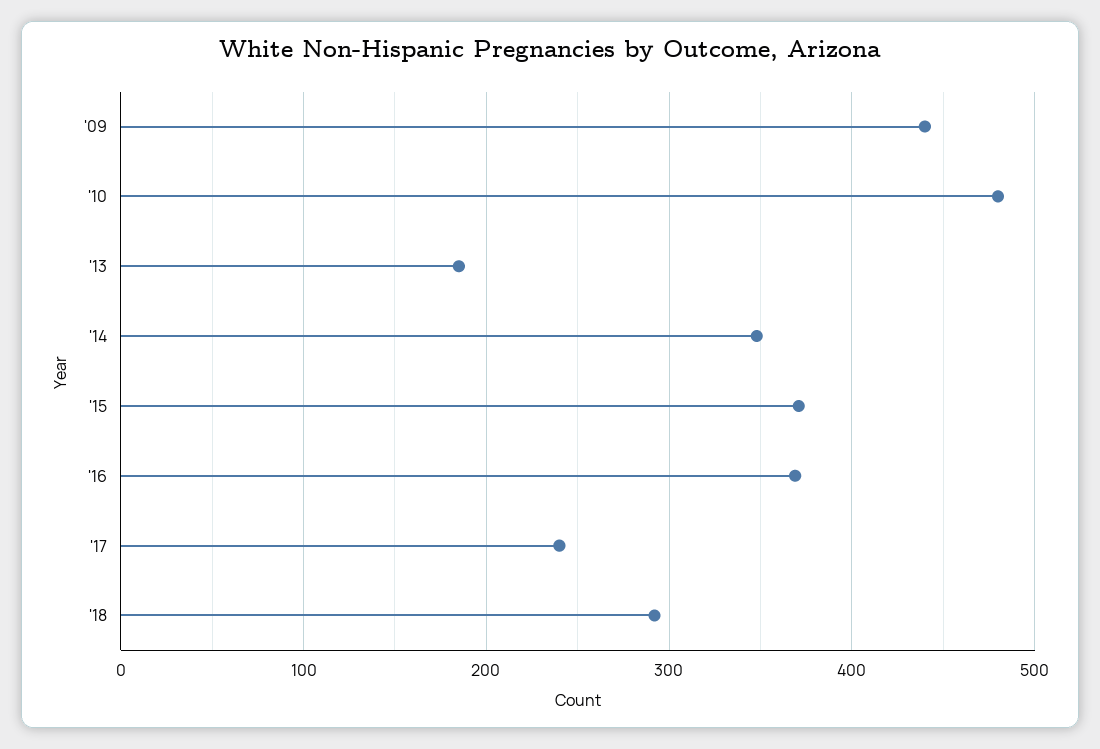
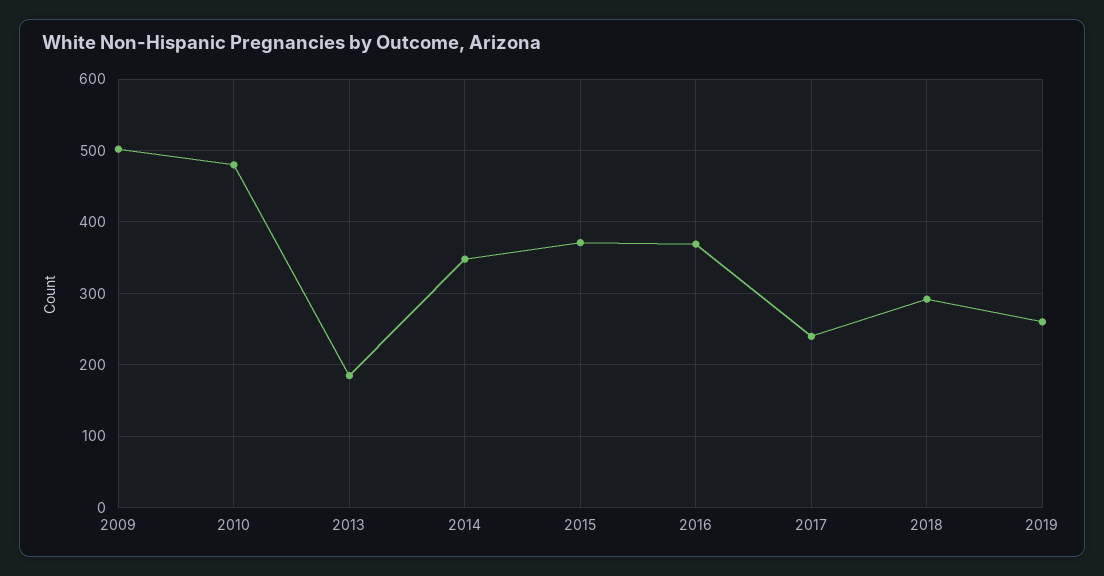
'09: 440 -> 500
2019: none -> 260

